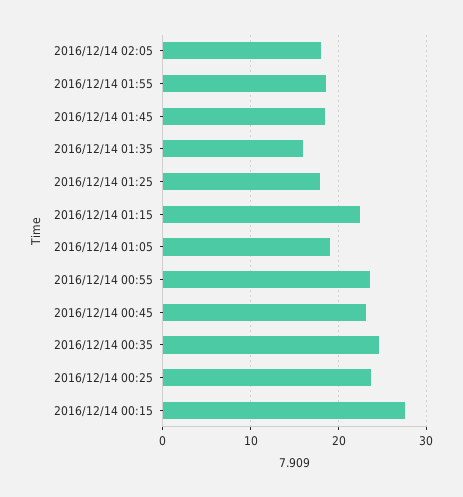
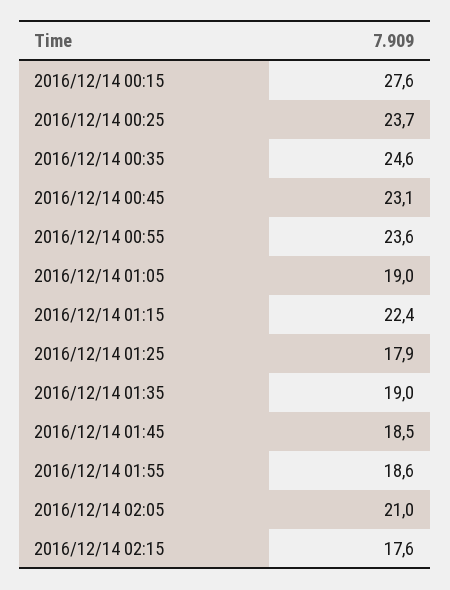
2016/12/14 02:05: 18 -> 21
2016/12/14 01:35: 16 -> 19
2016/12/14 02:15: none -> 17.6

